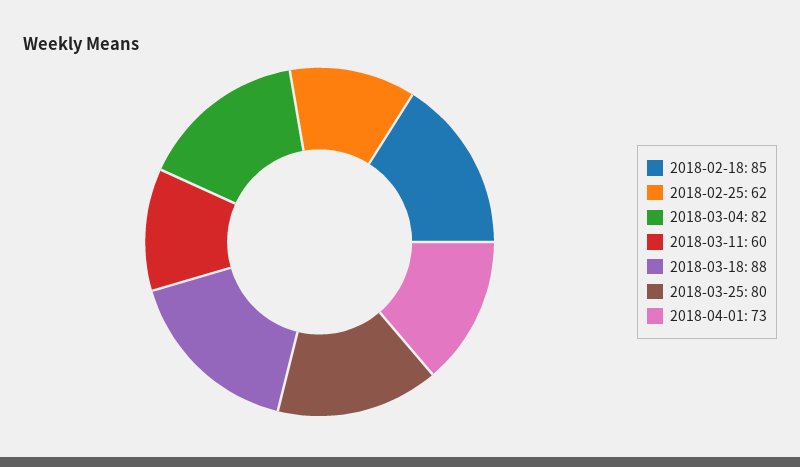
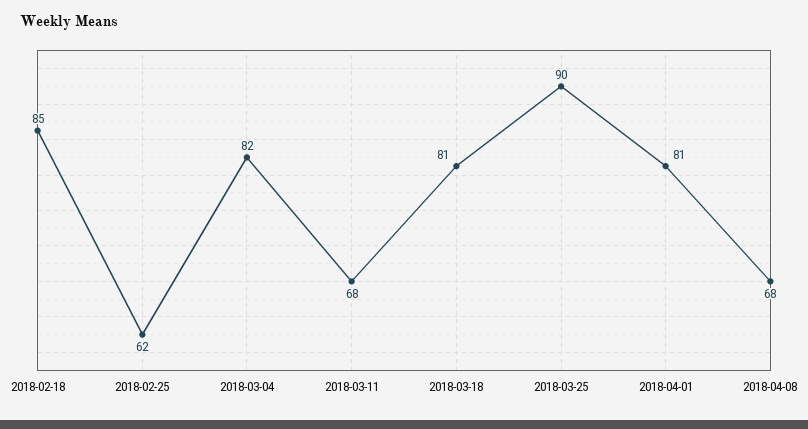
2018-03-11: 60 -> 68
2018-03-18: 88 -> 81
2018-03-25: 80 -> 90
2018-04-01: 73 -> 81
2018-04-08: none -> 68

